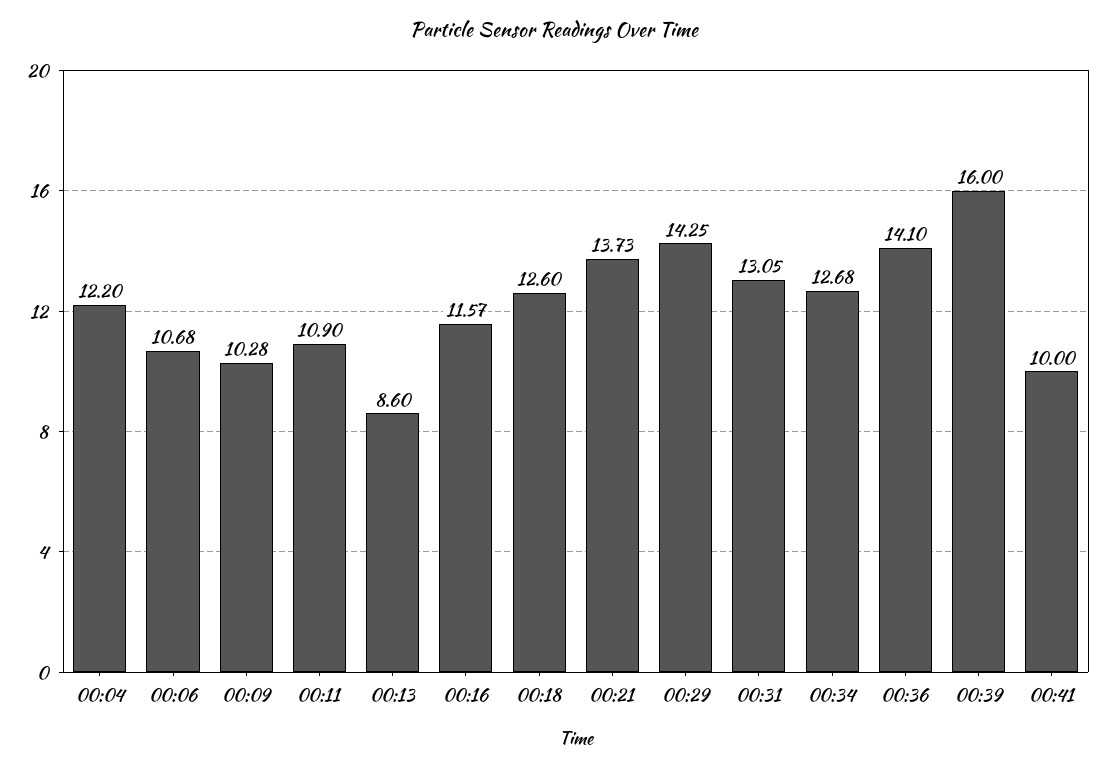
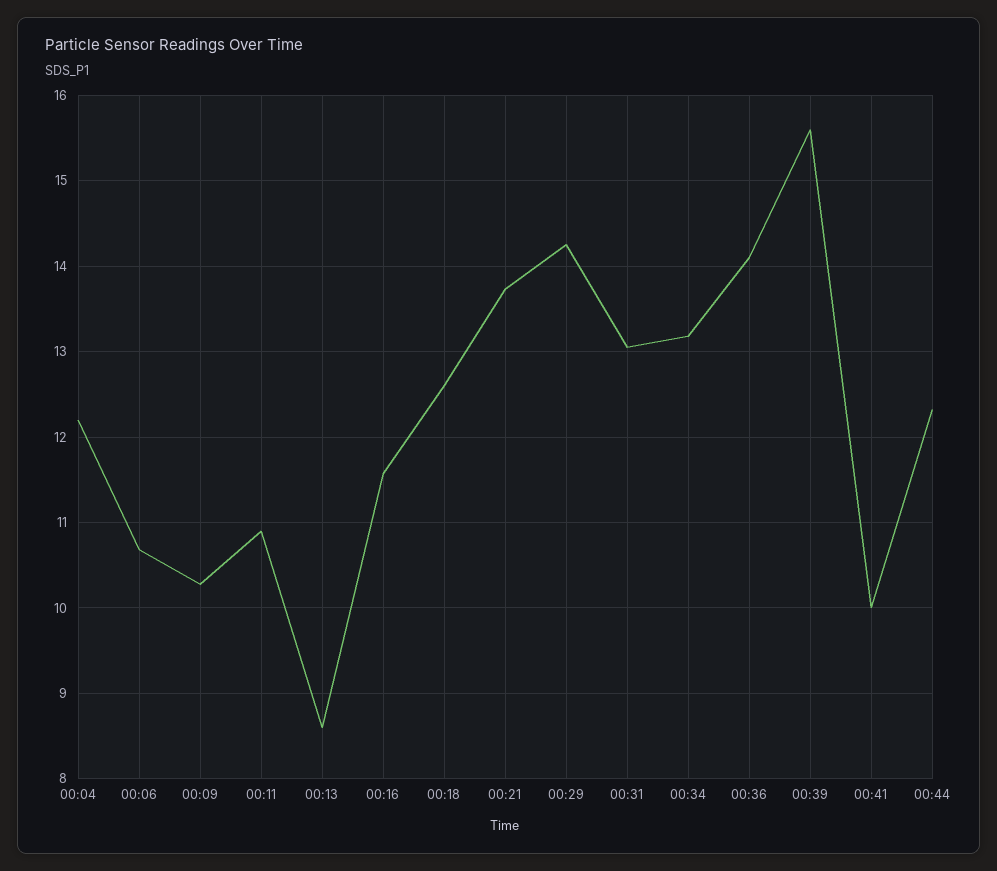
00:34: 12.68 -> 13.2
00:39: 16 -> 15.6
00:44: none -> 12.3

